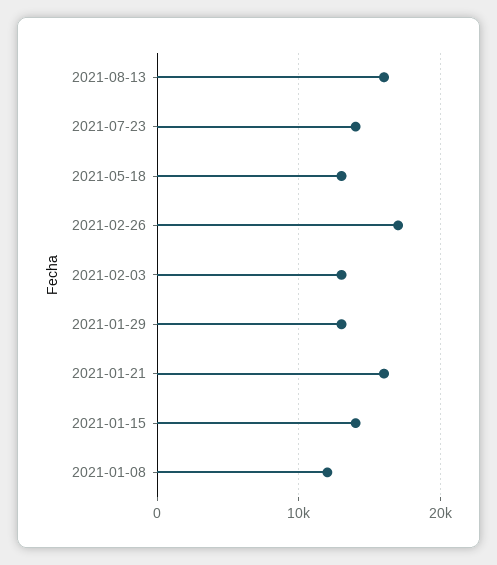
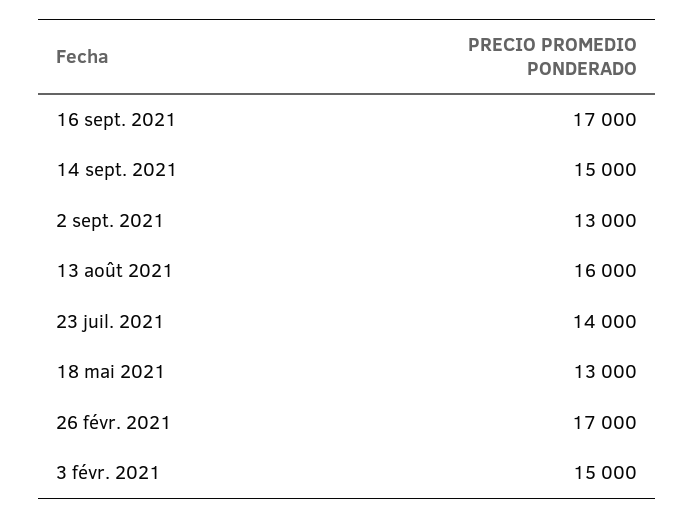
2021-02-03: 13000 -> 15000
2021-01-29: 13000 -> none
2021-01-21: 16000 -> none
2021-01-15: 14000 -> none
2021-01-08: 12000 -> none
16 sept. 2021: none -> 17000
14 sept. 2021: none -> 15000
2 sept. 2021: none -> 13000

